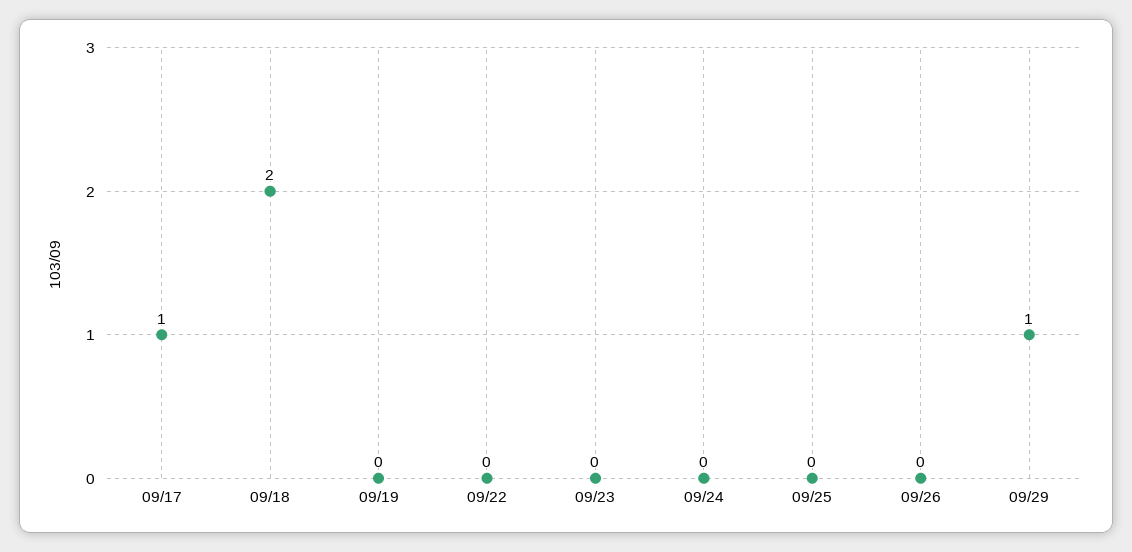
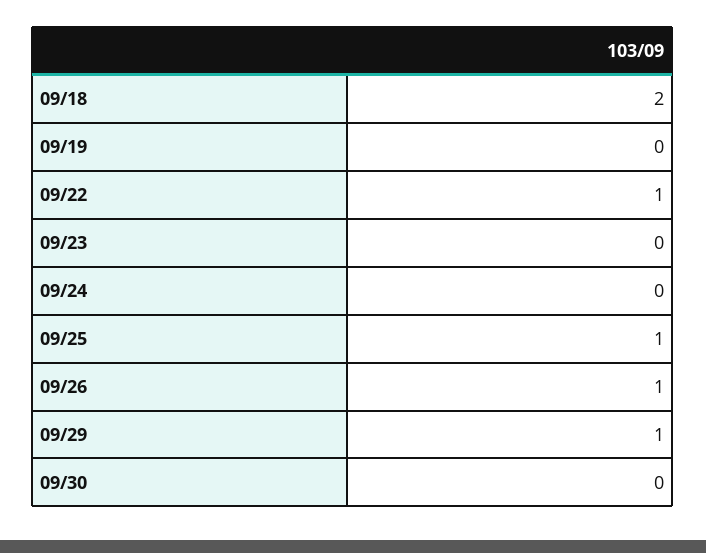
09/17: 1 -> none
09/22: 0 -> 1
09/25: 0 -> 1
09/26: 0 -> 1
09/30: none -> 0

